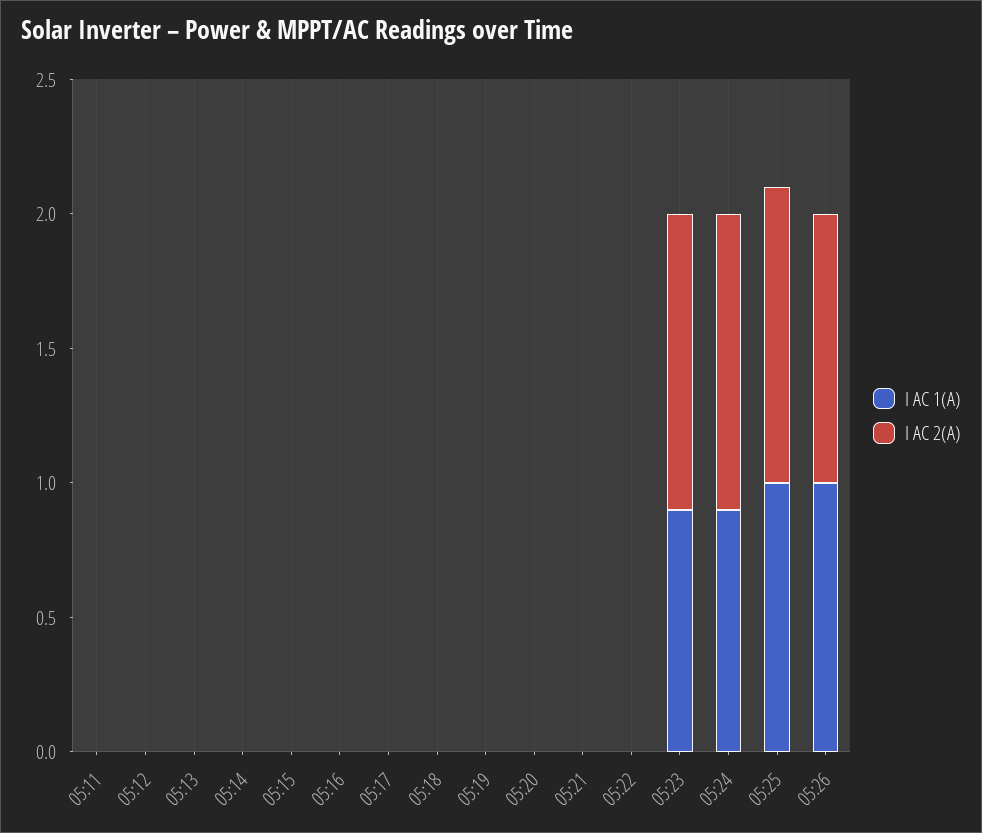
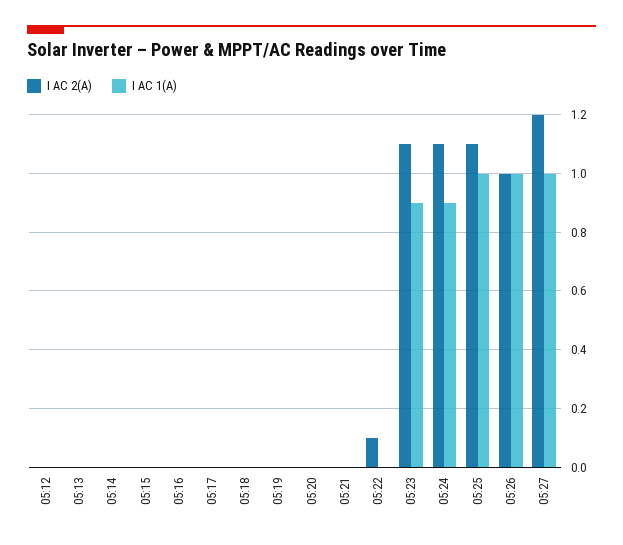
I AC 1(A), 05:11: 0 -> none
I AC 2(A), 05:11: 0 -> none
I AC 2(A), 05:22: 0 -> 0.1
I AC 2(A), 05:27: none -> 1.2
I AC 1(A), 05:27: none -> 1

